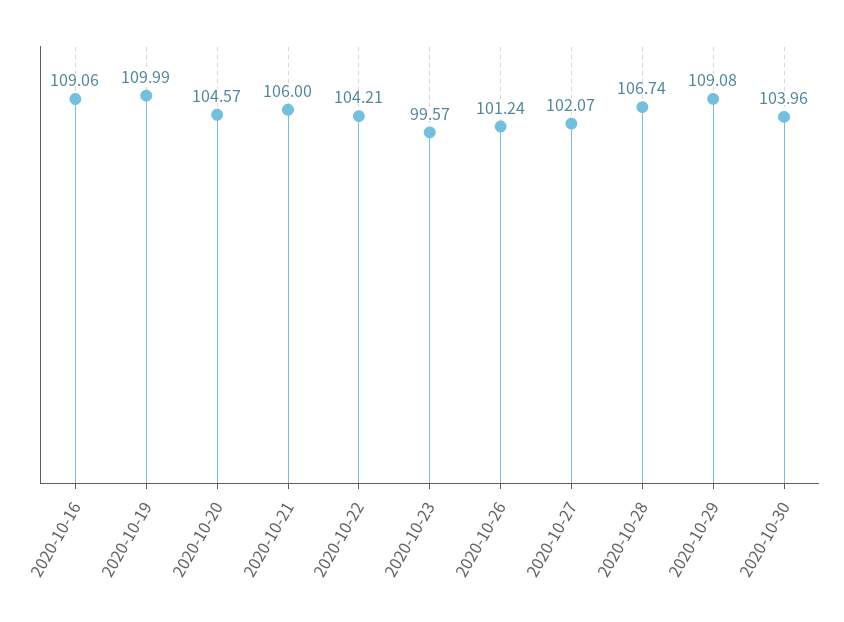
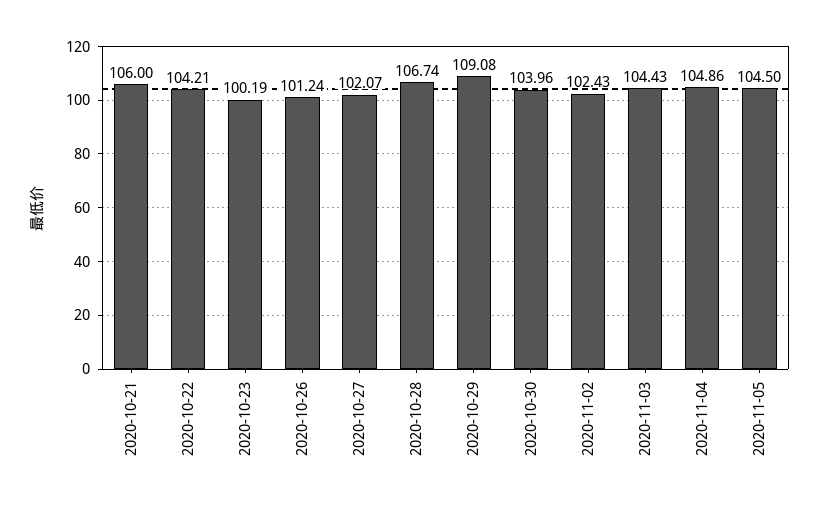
2020-10-16: 109.06 -> none
2020-10-19: 109.99 -> none
2020-10-20: 104.57 -> none
2020-10-23: 99.57 -> 100.19
2020-11-02: none -> 102.43
2020-11-03: none -> 104.43
2020-11-04: none -> 104.86
2020-11-05: none -> 104.5

